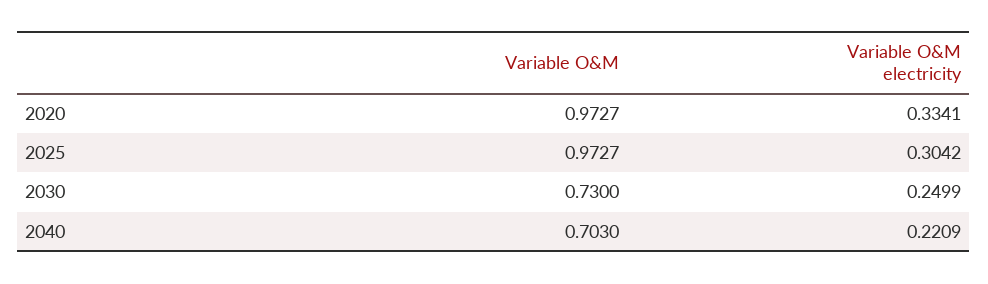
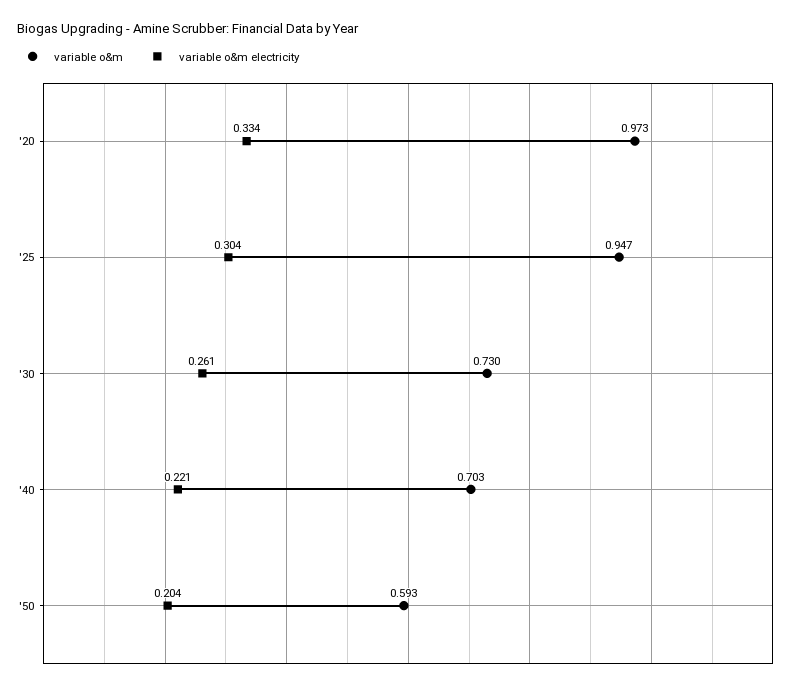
Variable O&M, 2025: 0.9727 -> 0.947
Variable O&M electricity, 2030: 0.2499 -> 0.261
Variable O&M, '50: none -> 0.593
Variable O&M electricity, '50: none -> 0.204

